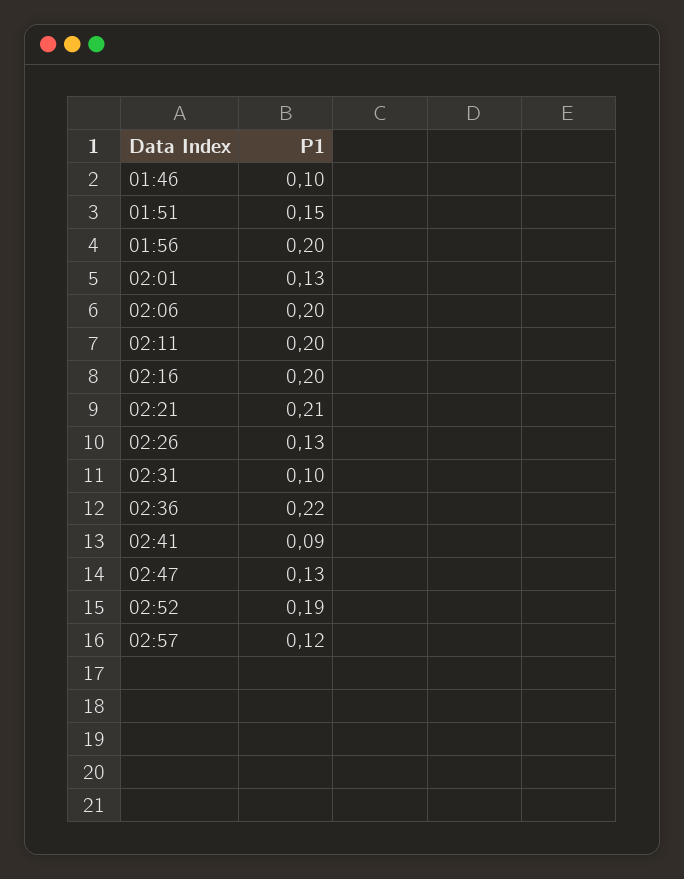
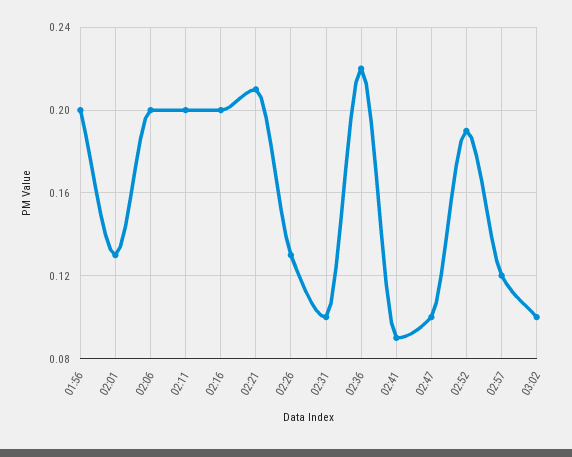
01:46: 0.1 -> none
01:51: 0.15 -> none
02:47: 0.13 -> 0.1
03:02: none -> 0.1

